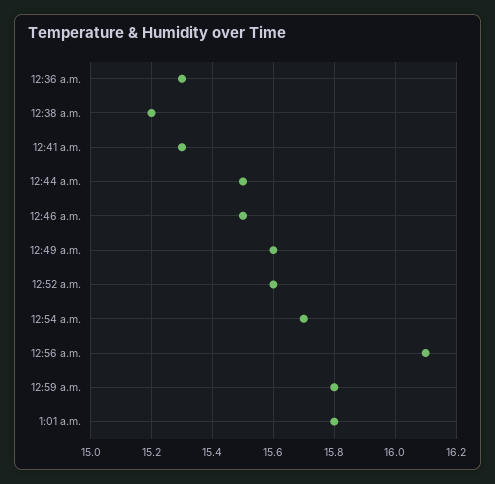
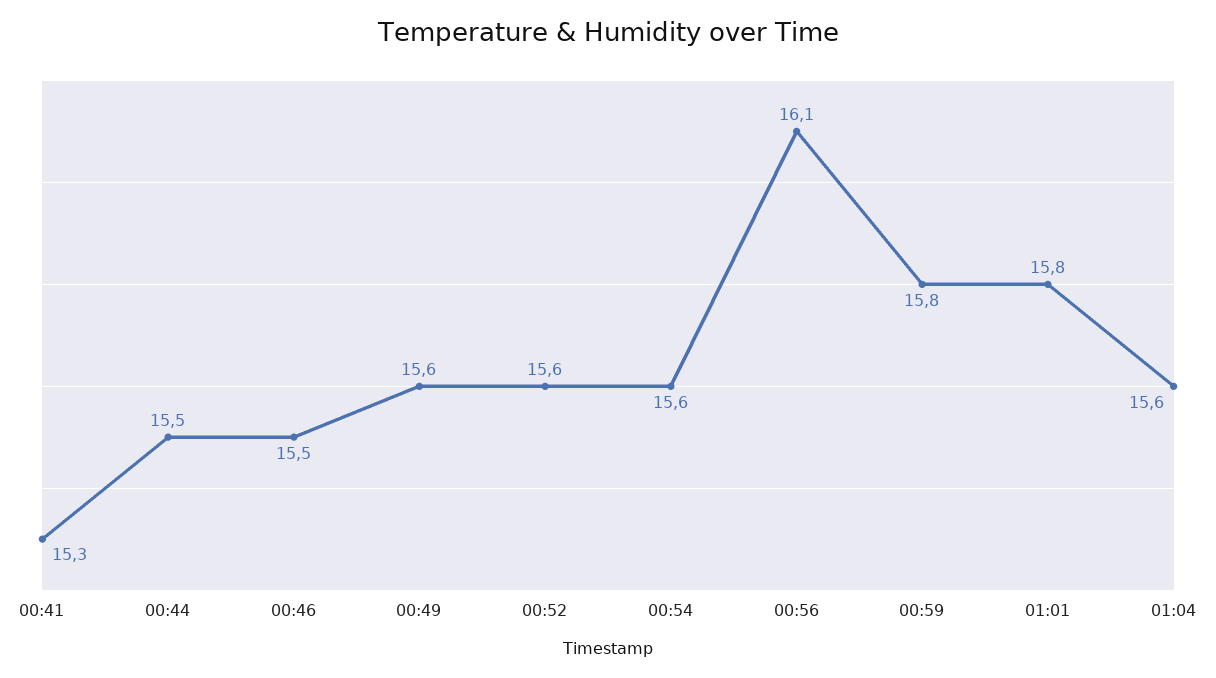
12:36 a.m.: 15.3 -> none
12:38 a.m.: 15.2 -> none
12:54 a.m.: 15.7 -> 15.6
01:04: none -> 15.6

